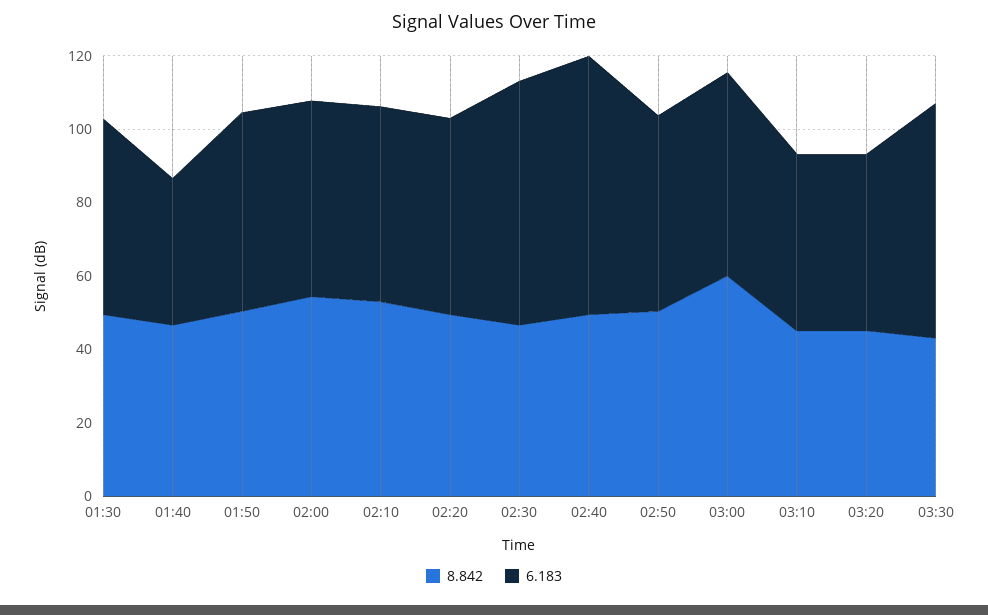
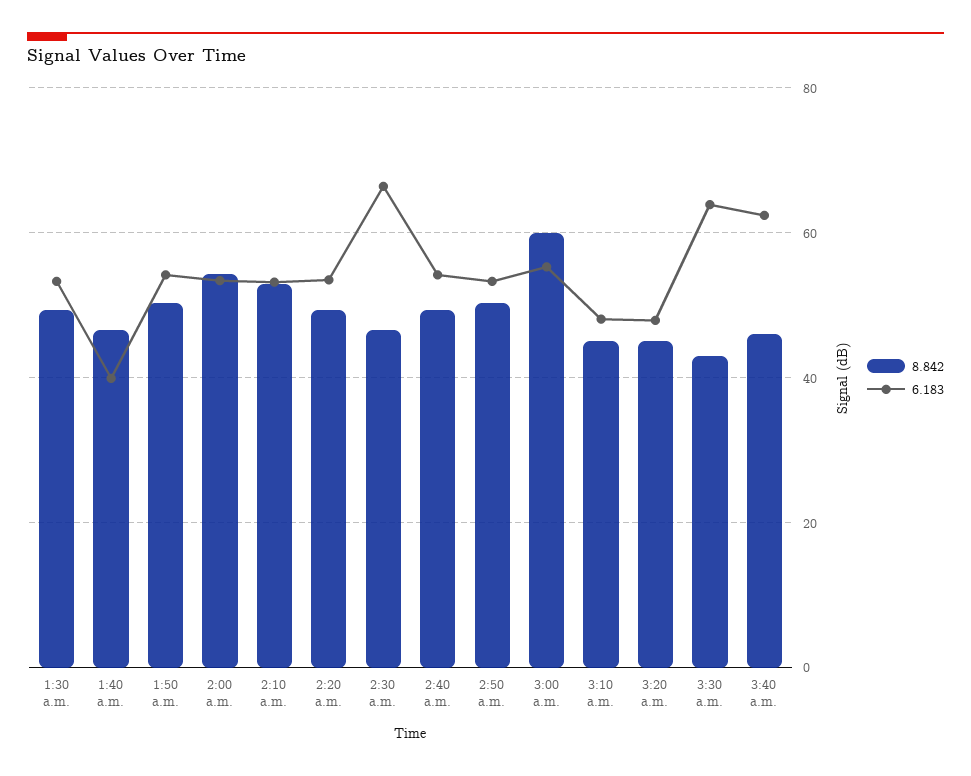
6.183, 02:40: 70 -> 54
8.842, 3:40 a.m.: none -> 46
6.183, 3:40 a.m.: none -> 62

